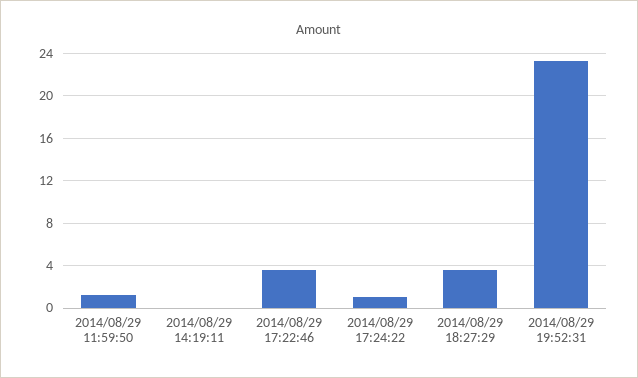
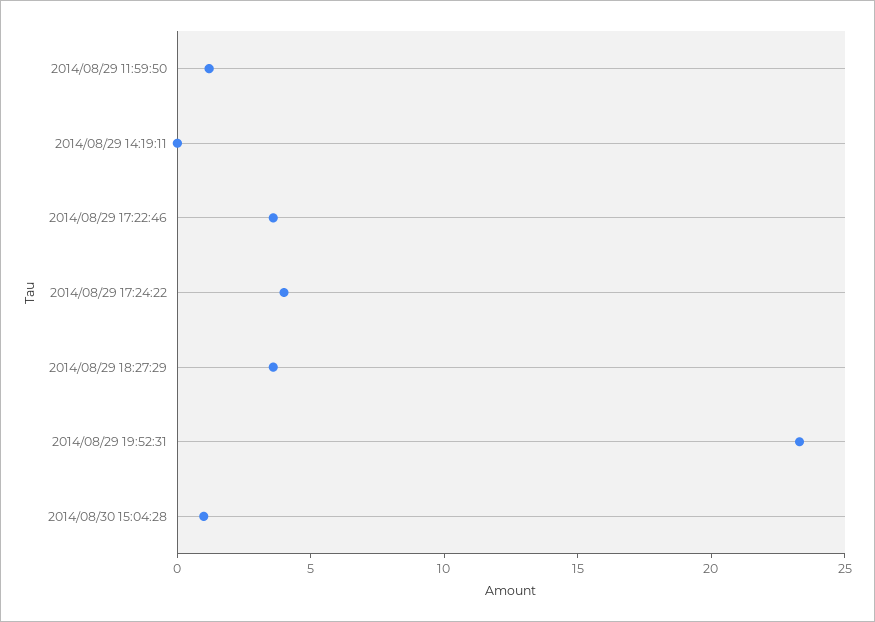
2014/08/29 17:24:22: 1 -> 4
2014/08/30 15:04:28: none -> 1

